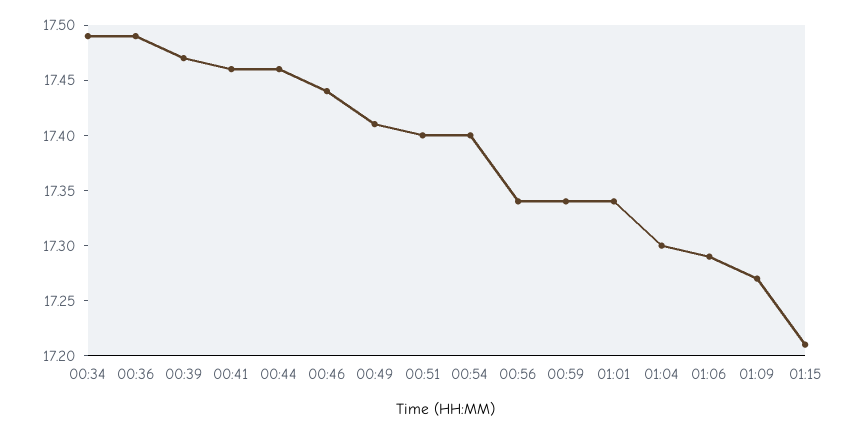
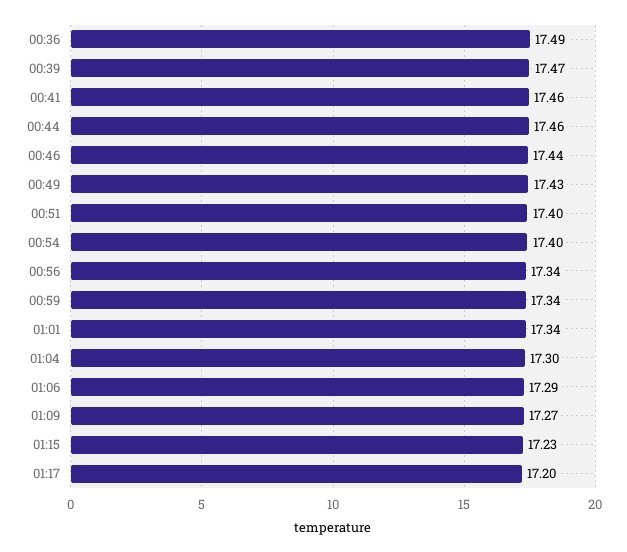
00:34: 17.49 -> none
00:49: 17.41 -> 17.43
01:15: 17.21 -> 17.23
01:17: none -> 17.2

